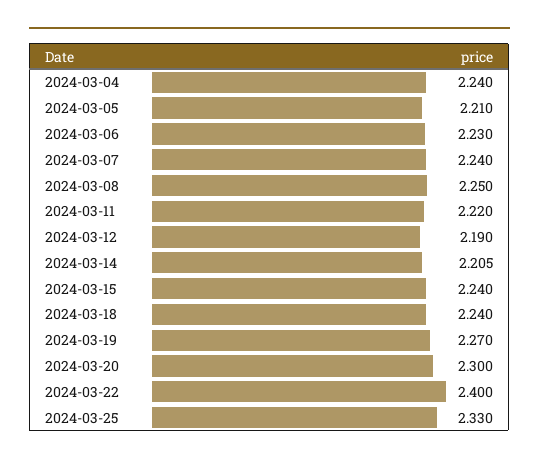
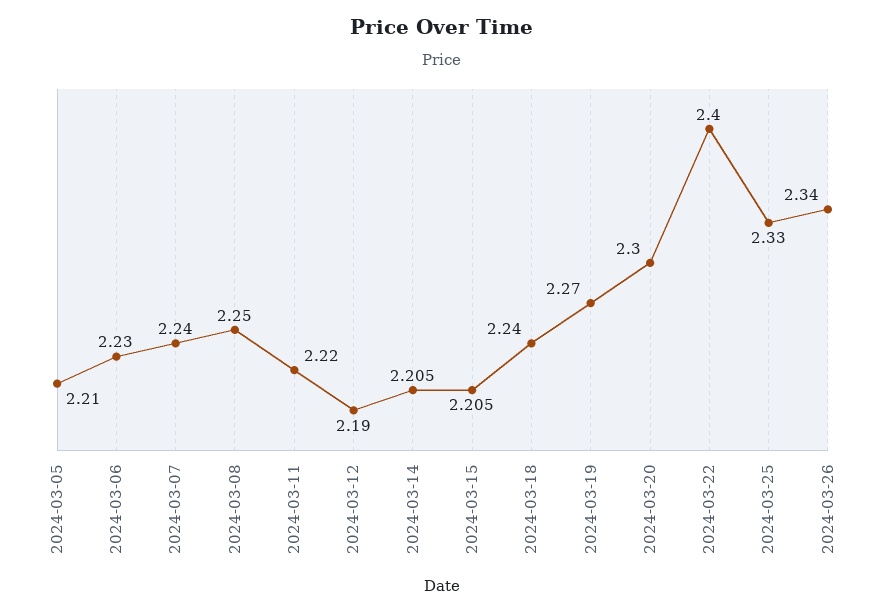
2024-03-04: 2.24 -> none
2024-03-15: 2.24 -> 2.205
2024-03-26: none -> 2.34

